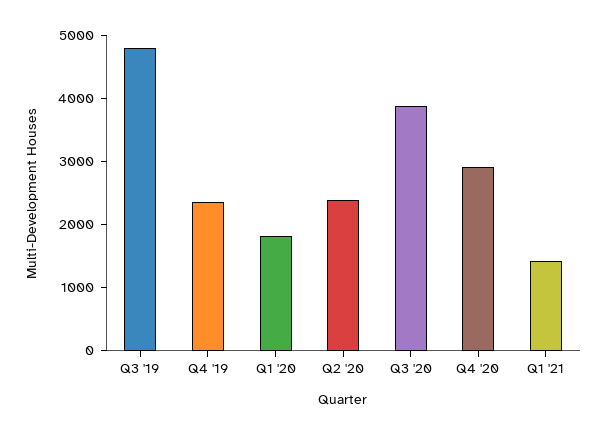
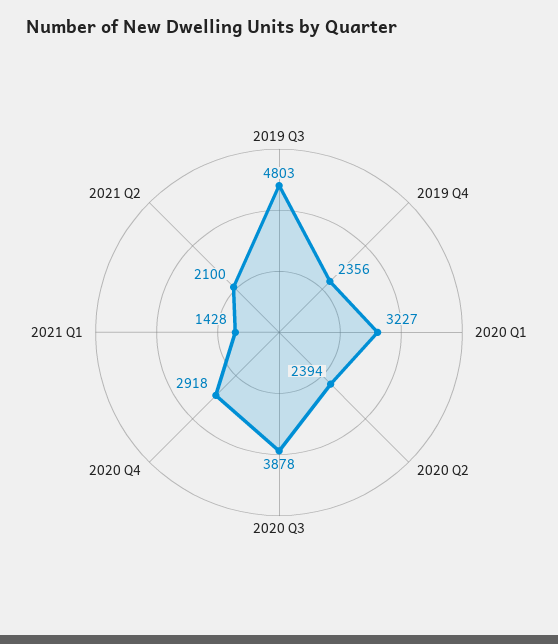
Q1 '20: 1800 -> 3227
2021 Q2: none -> 2100

